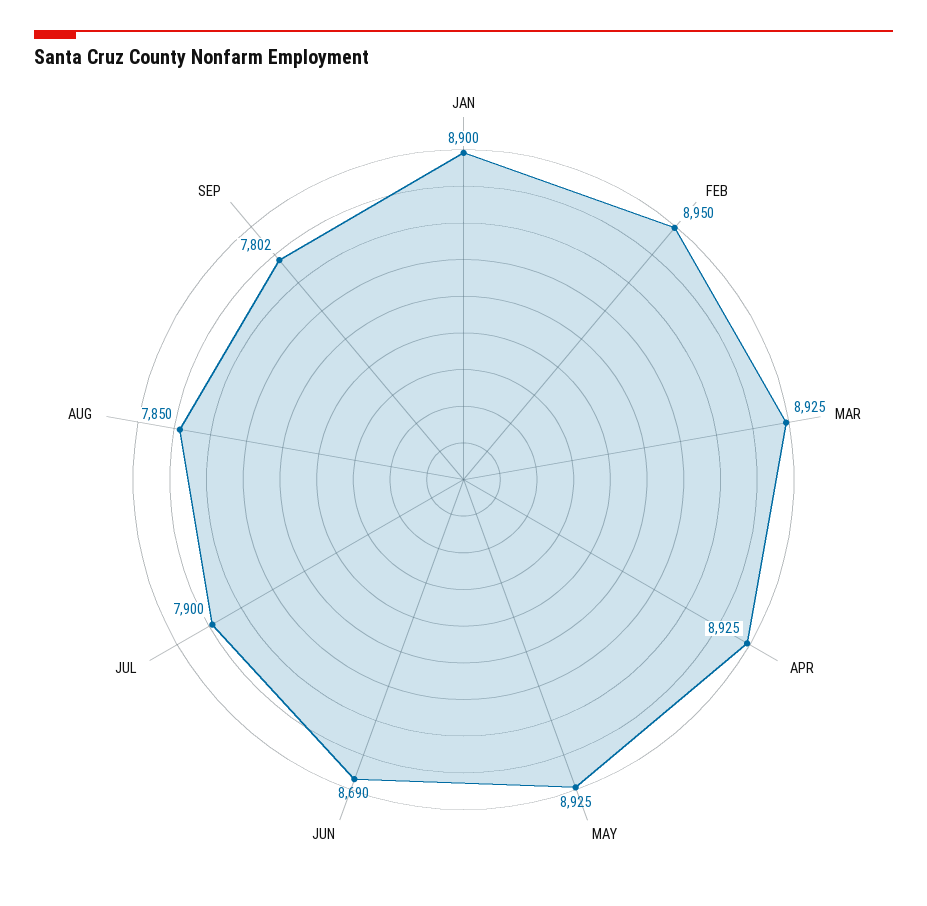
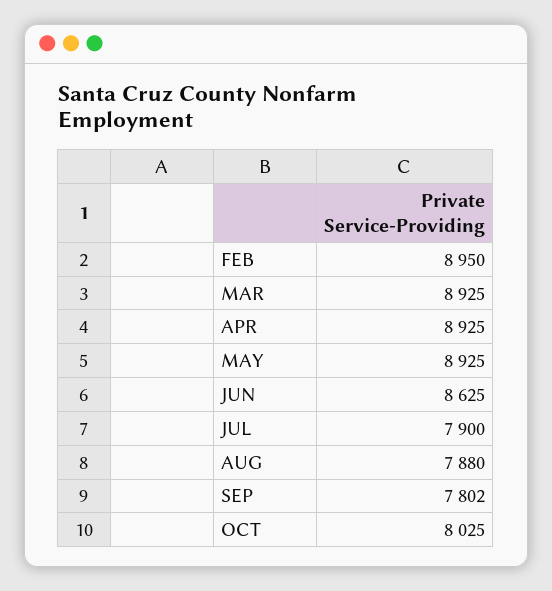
JAN: 8900 -> none
JUN: 8690 -> 8625
AUG: 7850 -> 7880
OCT: none -> 8025

